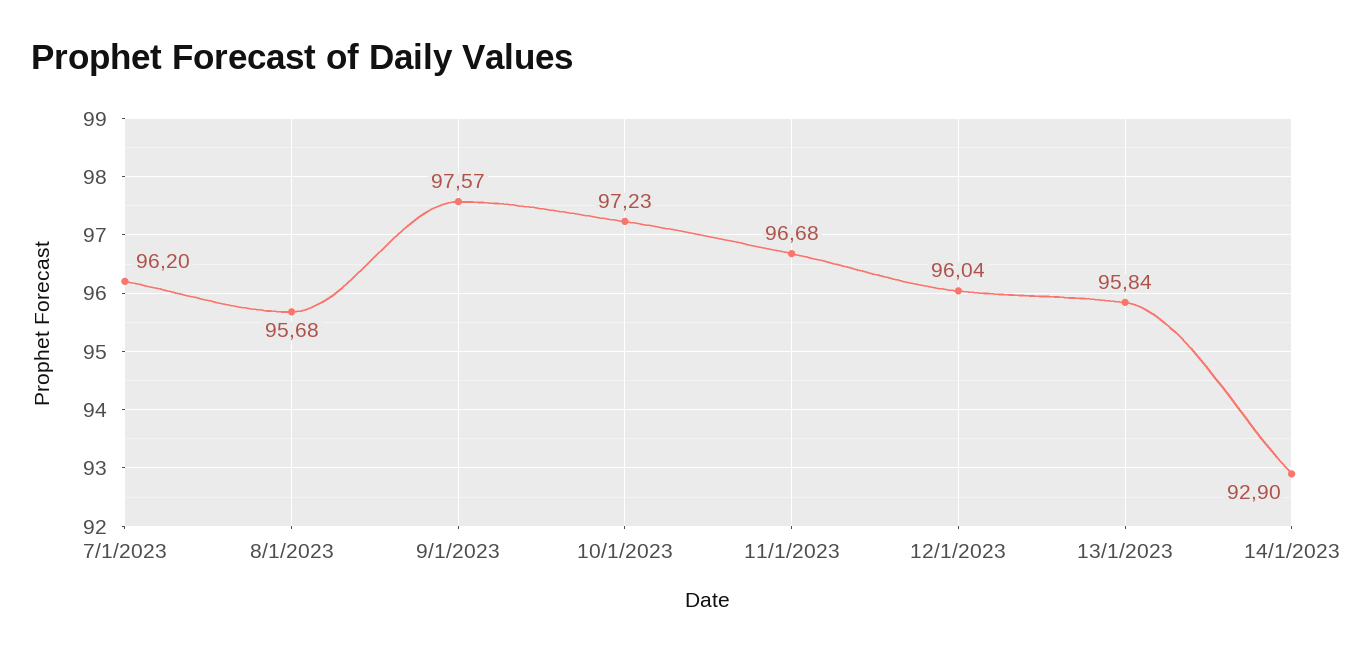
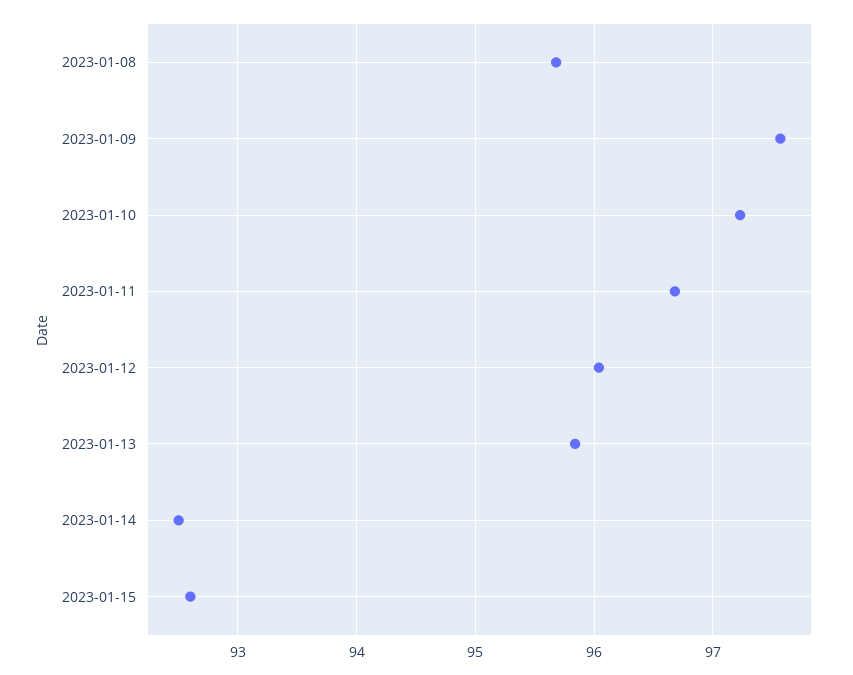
7/1/2023: 96.2 -> none
14/1/2023: 92.9 -> 92.5
2023-01-15: none -> 92.6

